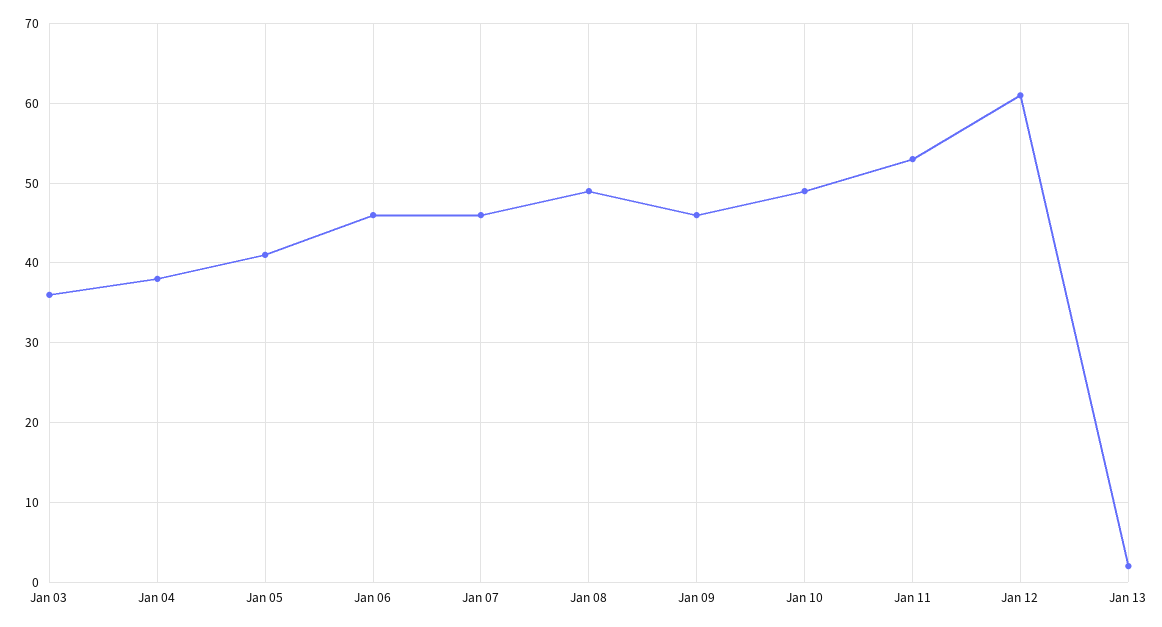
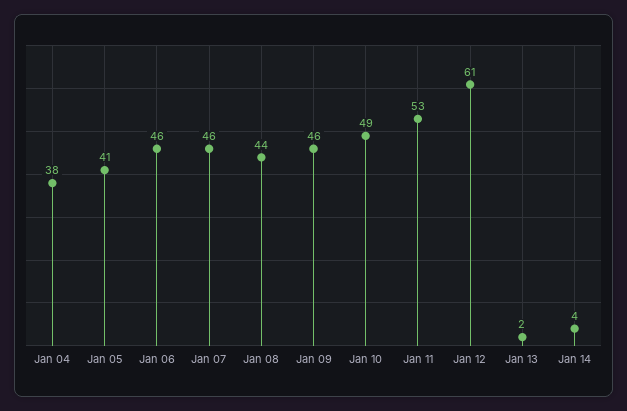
Jan 03: 36 -> none
Jan 08: 49 -> 44
Jan 14: none -> 4

